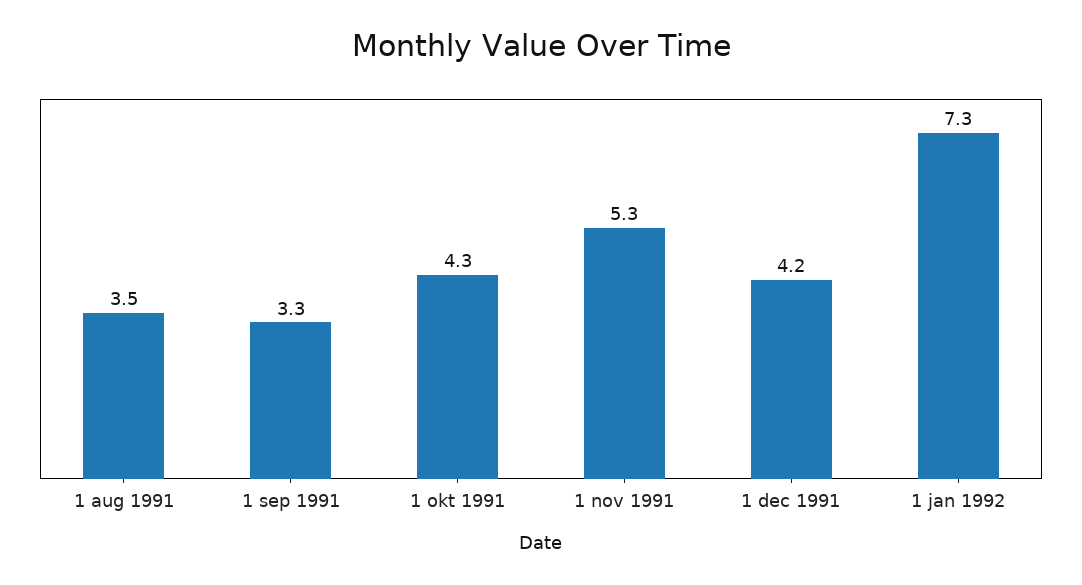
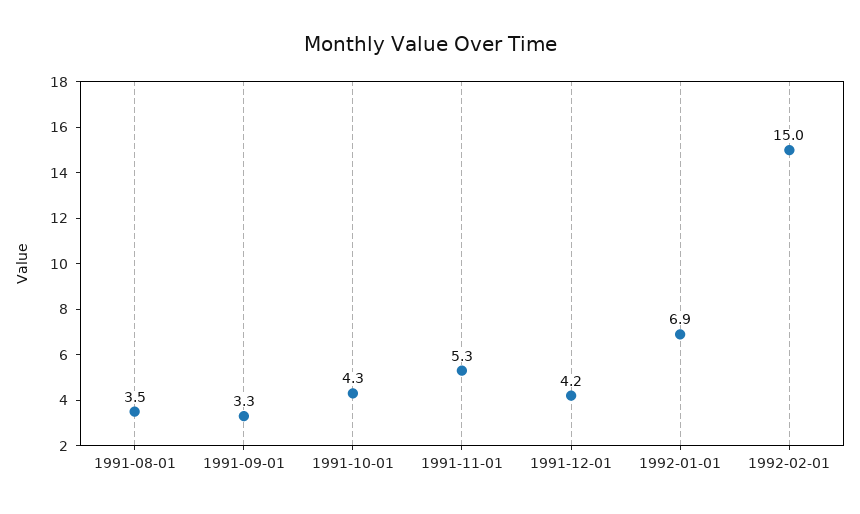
1 jan 1992: 7.3 -> 6.9
1992-02-01: none -> 15

